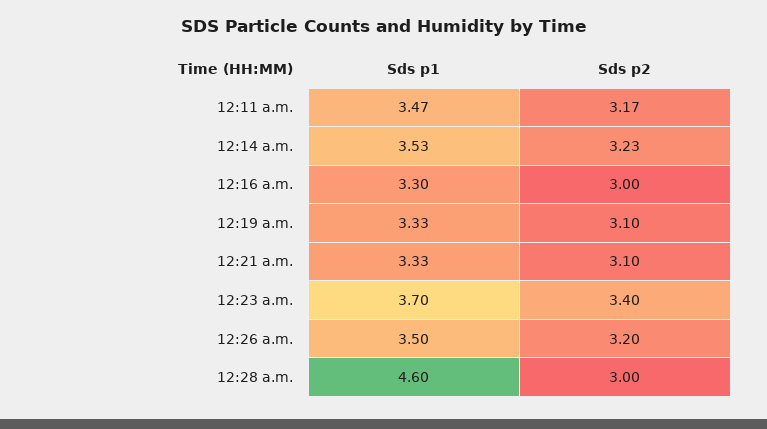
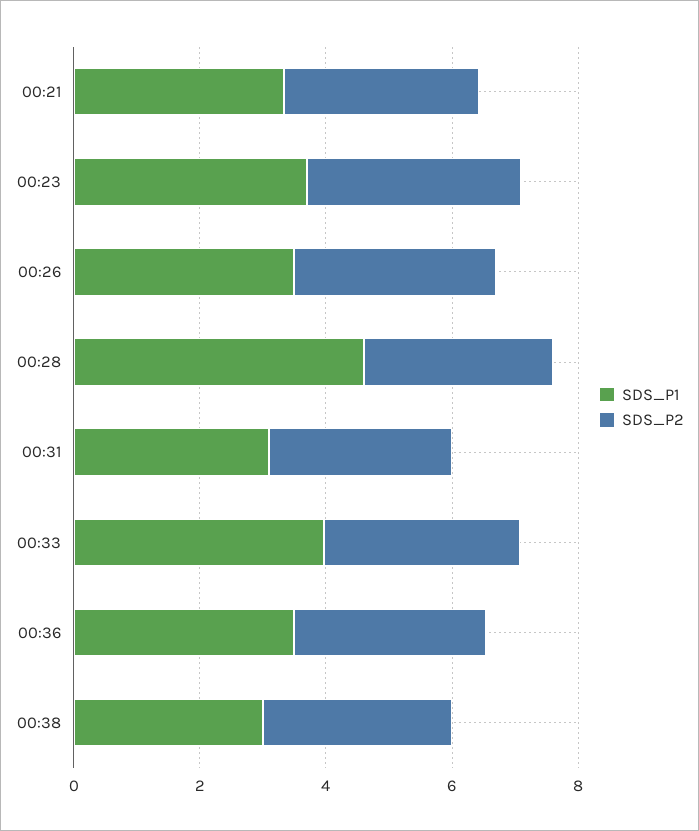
Sds p1, 12:11 a.m.: 3.47 -> none
Sds p2, 12:11 a.m.: 3.17 -> none
Sds p1, 12:14 a.m.: 3.53 -> none
Sds p2, 12:14 a.m.: 3.23 -> none
Sds p1, 12:16 a.m.: 3.3 -> none
Sds p2, 12:16 a.m.: 3 -> none
Sds p1, 12:19 a.m.: 3.33 -> none
Sds p2, 12:19 a.m.: 3.1 -> none
Sds p1, 00:31: none -> 3
Sds p2, 00:31: none -> 3
Sds p1, 00:33: none -> 4
Sds p2, 00:33: none -> 3
Sds p1, 00:36: none -> 3.5
Sds p2, 00:36: none -> 3
Sds p1, 00:38: none -> 3
Sds p2, 00:38: none -> 3

